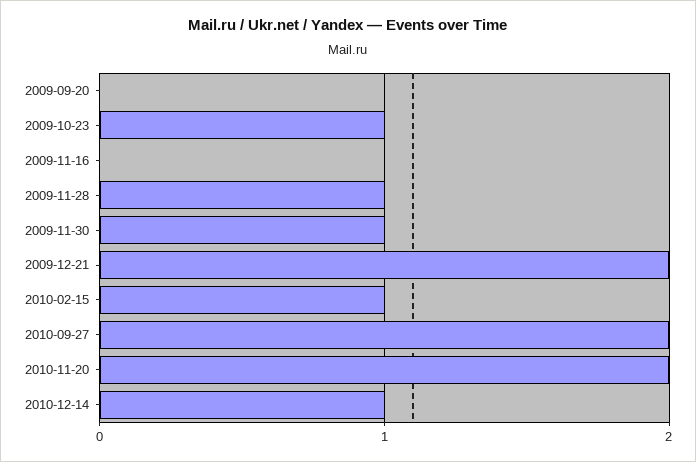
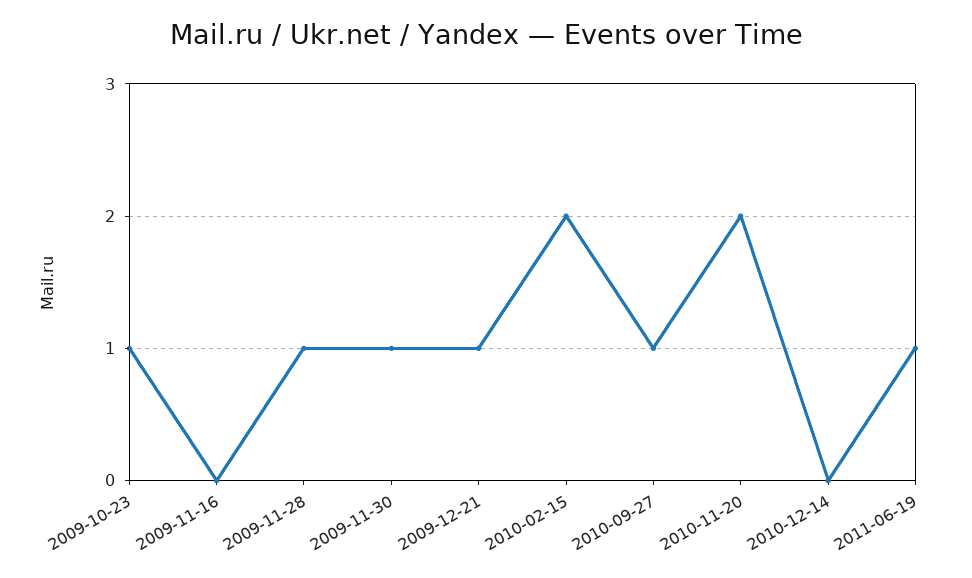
2009-09-20: 0 -> none
2009-12-21: 2 -> 1
2010-02-15: 1 -> 2
2010-09-27: 2 -> 1
2010-12-14: 1 -> 0
2011-06-19: none -> 1

